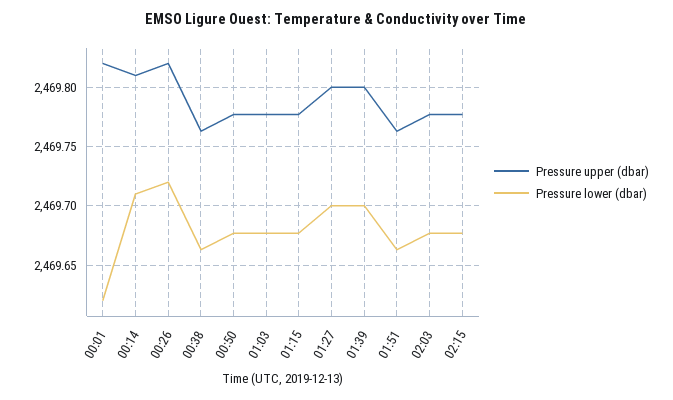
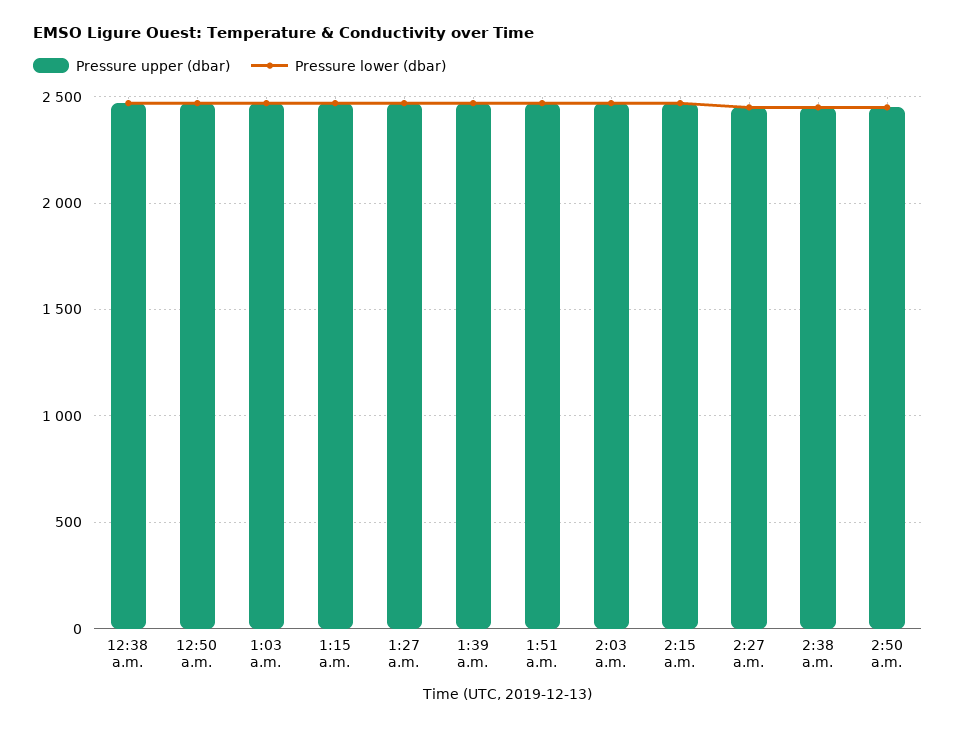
Pressure upper (dbar), 00:01: 2469.82 -> none
Pressure lower (dbar), 00:01: 2469.62 -> none
Pressure upper (dbar), 00:14: 2469.81 -> none
Pressure lower (dbar), 00:14: 2469.71 -> none
Pressure upper (dbar), 00:26: 2469.82 -> none
Pressure lower (dbar), 00:26: 2469.72 -> none
Pressure upper (dbar), 2:27 a.m.: none -> 2450
Pressure lower (dbar), 2:27 a.m.: none -> 2450
Pressure upper (dbar), 2:38 a.m.: none -> 2450
Pressure lower (dbar), 2:38 a.m.: none -> 2450
Pressure upper (dbar), 2:50 a.m.: none -> 2450
Pressure lower (dbar), 2:50 a.m.: none -> 2450

